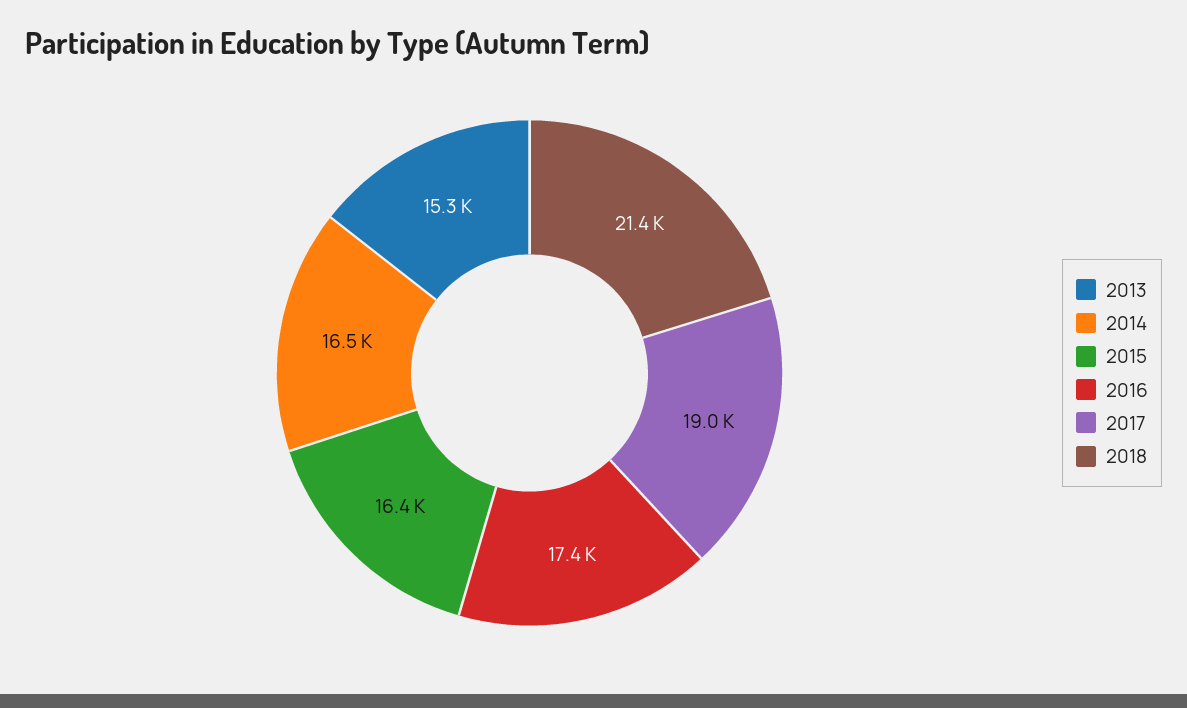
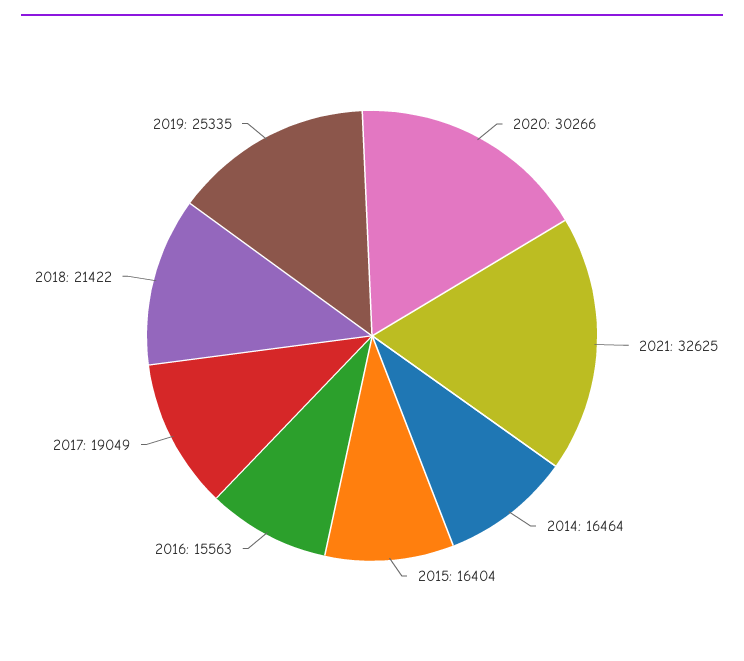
2013: 15300 -> none
2016: 17400 -> 15563
2020: none -> 30266
2021: none -> 32625
2019: none -> 25335

